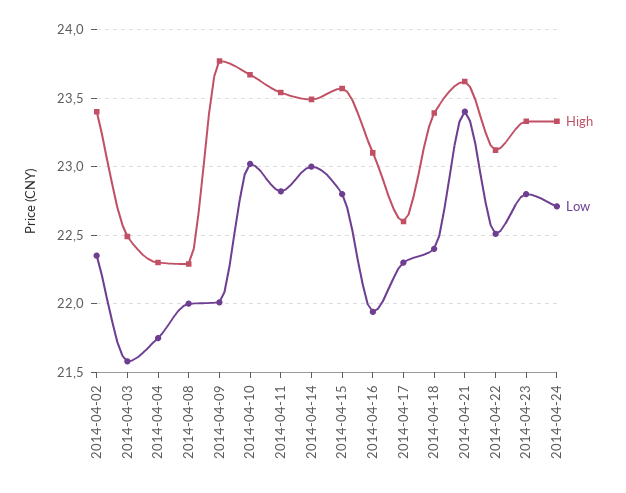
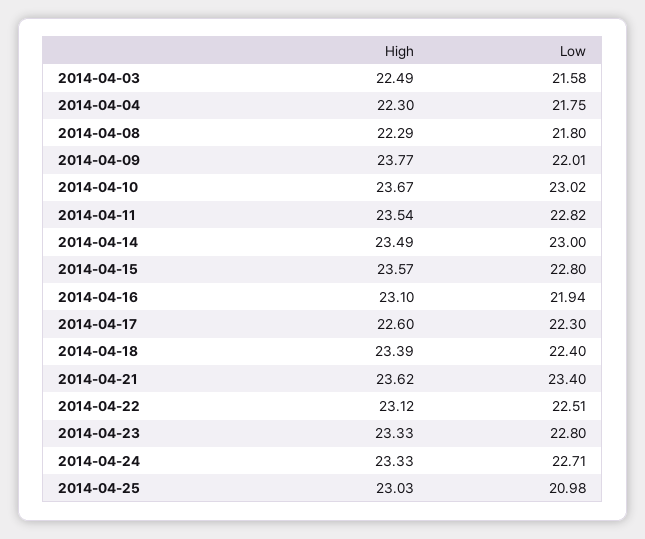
High, 2014-04-02: 23.4 -> none
Low, 2014-04-02: 22.35 -> none
Low, 2014-04-08: 22 -> 21.8
High, 2014-04-25: none -> 23.03
Low, 2014-04-25: none -> 20.98

